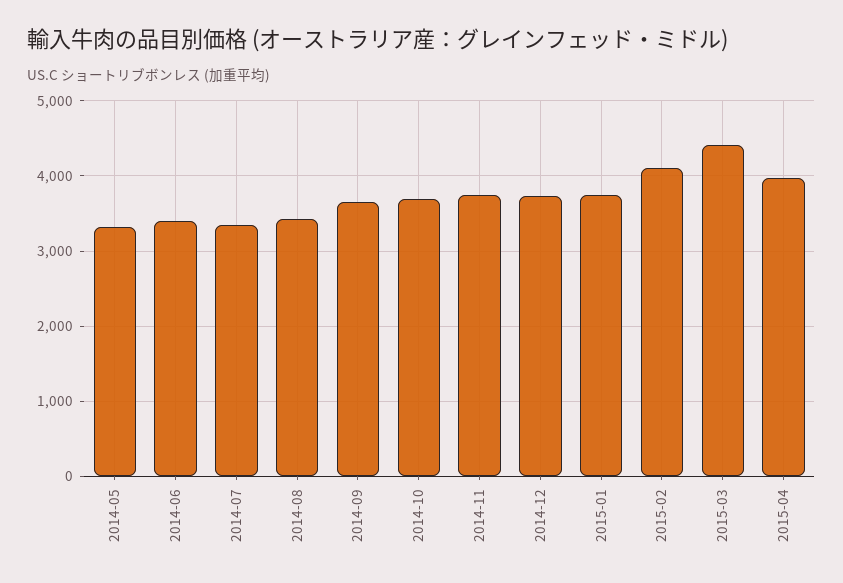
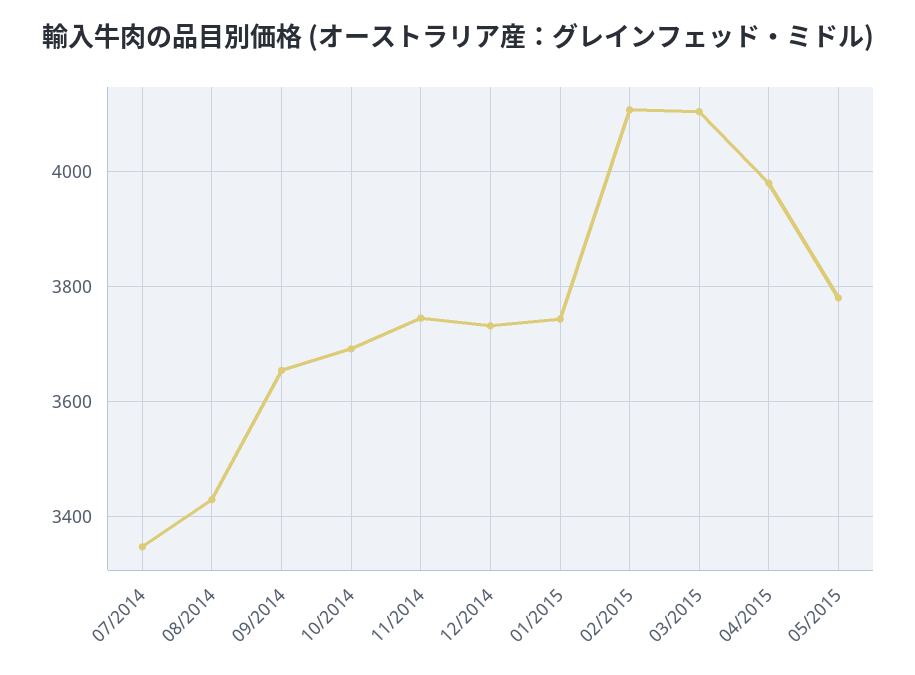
2014-05: 3300 -> none
2014-06: 3400 -> none
2015-03: 4400 -> 4100
05/2015: none -> 3780

